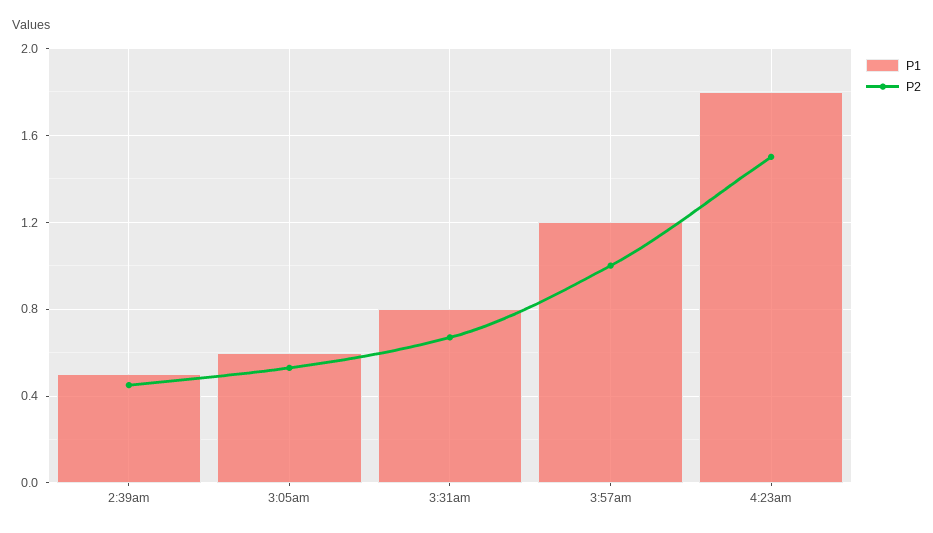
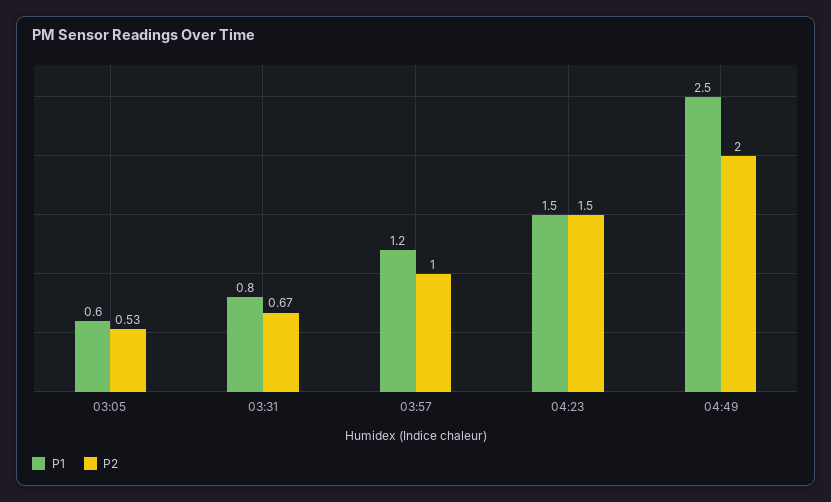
P1, 2:39am: 0.5 -> none
P2, 2:39am: 0.45 -> none
P1, 4:23am: 1.8 -> 1.5
P1, 04:49: none -> 2.5
P2, 04:49: none -> 2

